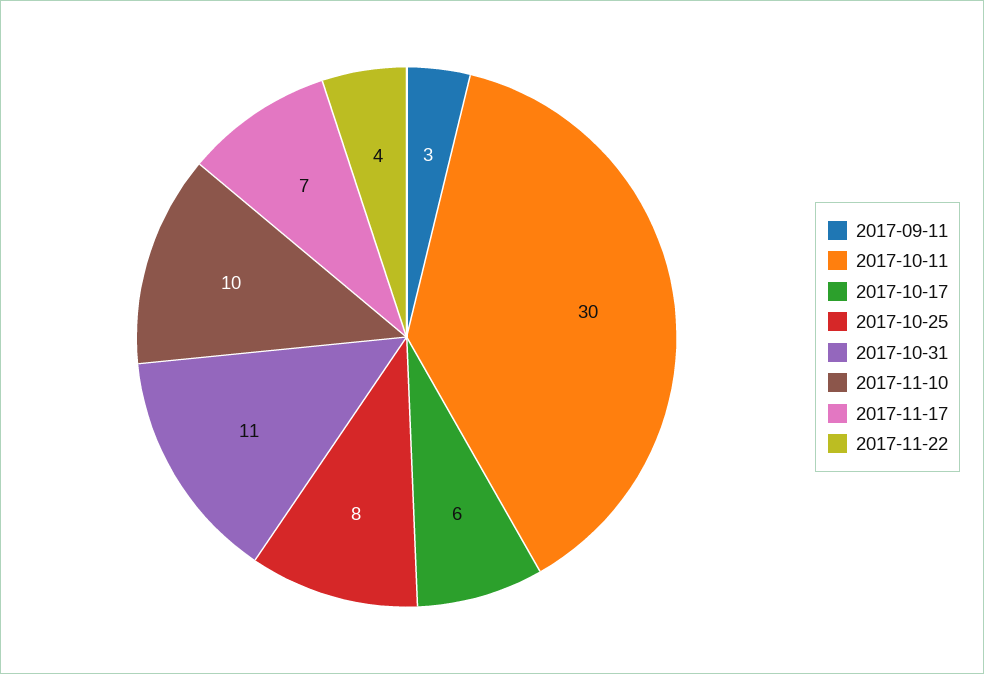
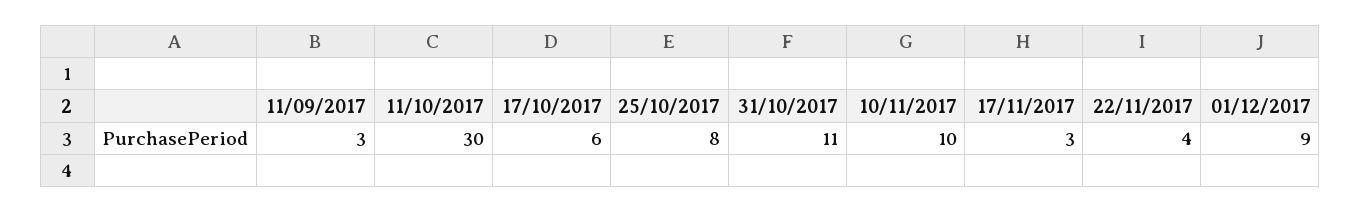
2017-11-17: 7 -> 3
01/12/2017: none -> 9

